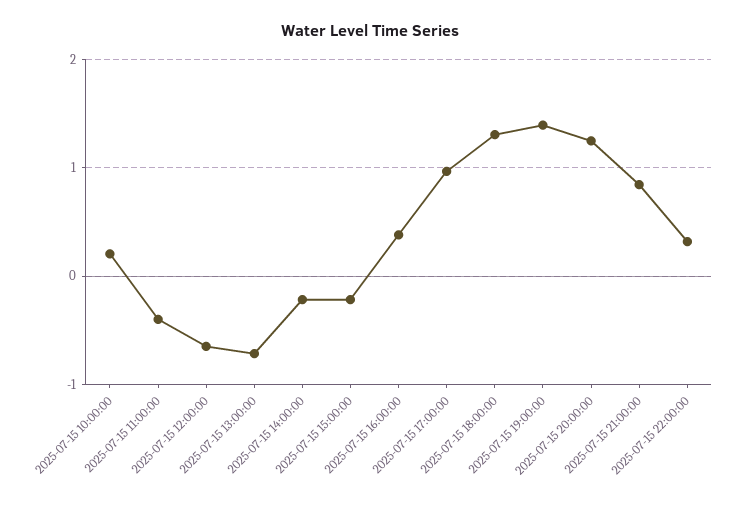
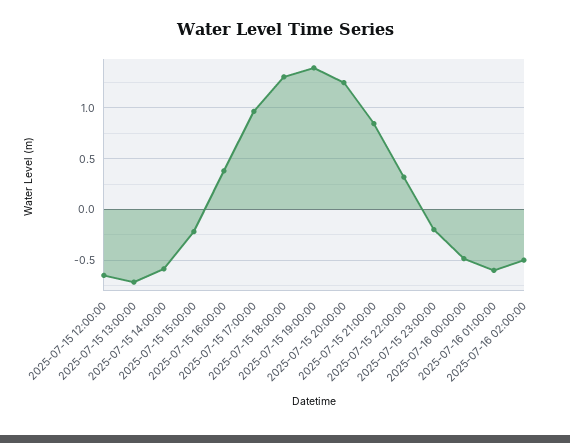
2025-07-15 10:00:00: 0.2 -> none
2025-07-15 11:00:00: -0.4 -> none
2025-07-15 14:00:00: -0.2 -> -0.6
2025-07-15 23:00:00: none -> -0.2
2025-07-16 00:00:00: none -> -0.5
2025-07-16 01:00:00: none -> -0.6
2025-07-16 02:00:00: none -> -0.5

